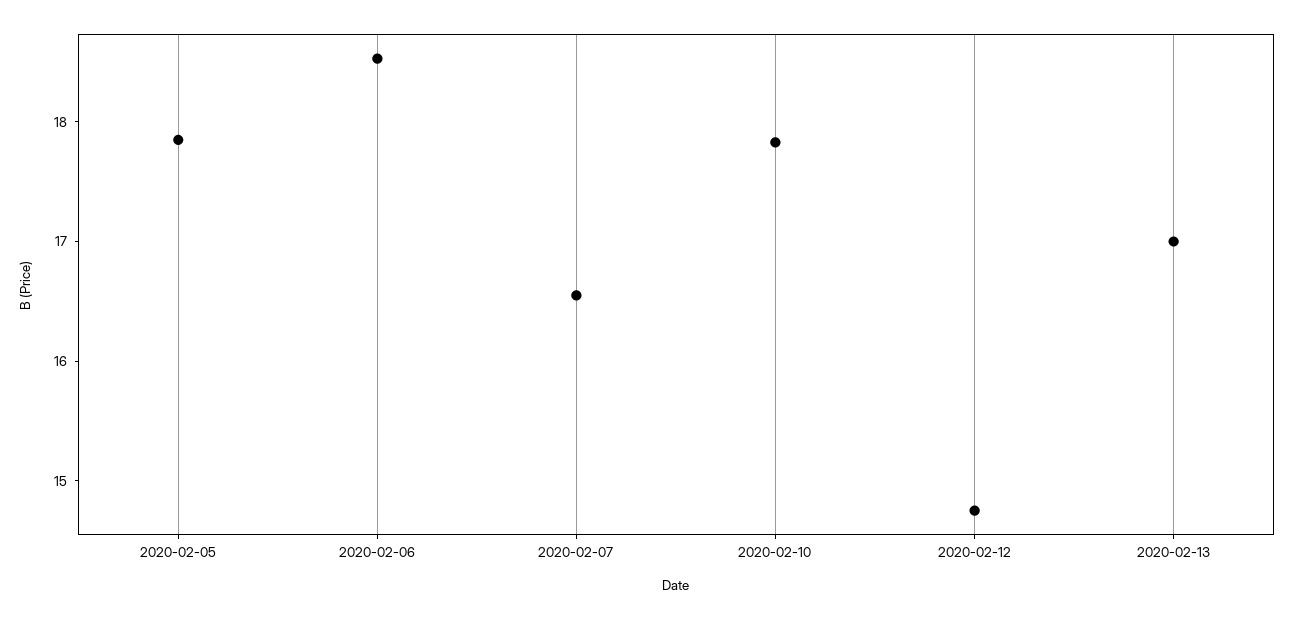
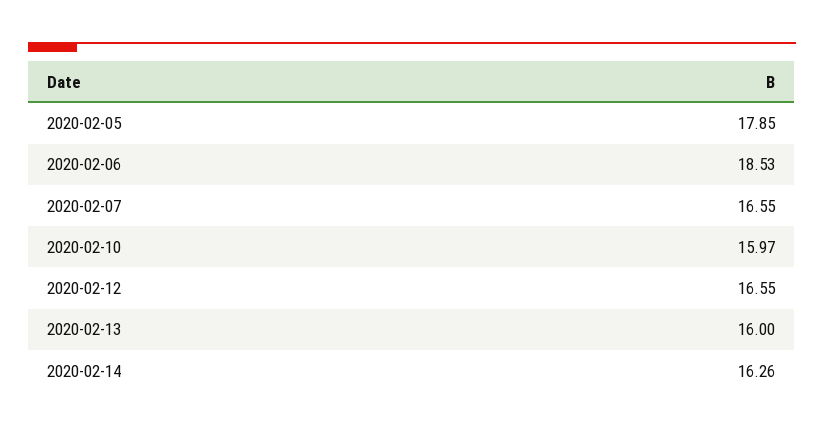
2020-02-10: 17.8 -> 15.97
2020-02-12: 14.8 -> 16.55
2020-02-13: 17 -> 16
2020-02-14: none -> 16.26

